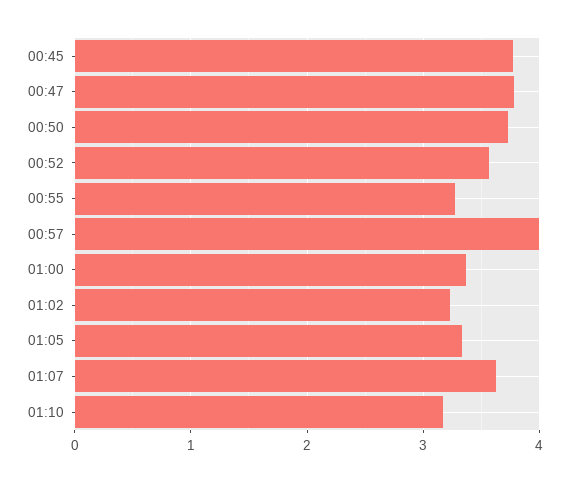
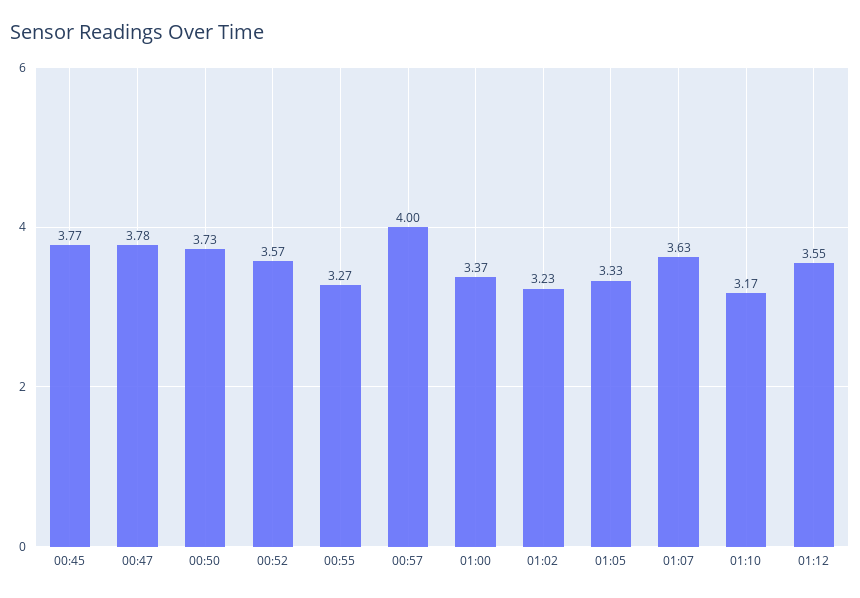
01:12: none -> 3.55

